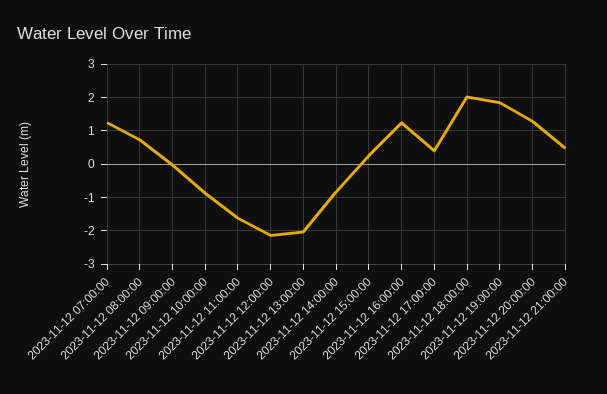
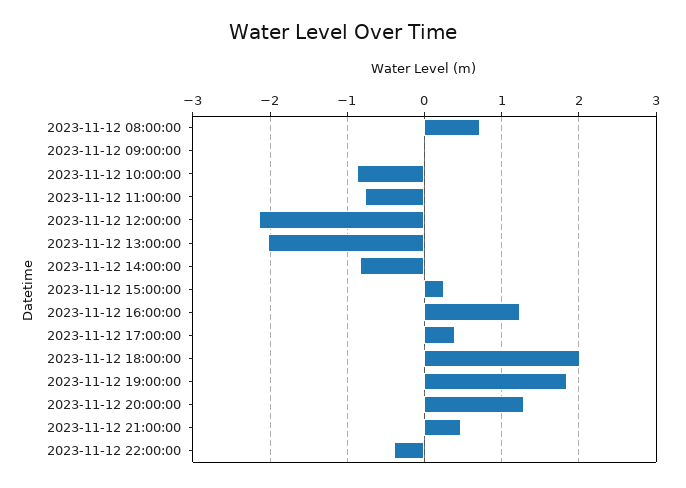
2023-11-12 07:00:00: 1.2 -> none
2023-11-12 11:00:00: -1.6 -> -0.8
2023-11-12 22:00:00: none -> -0.4

